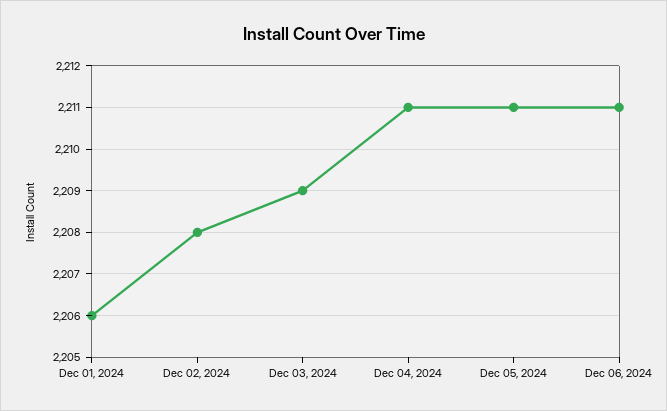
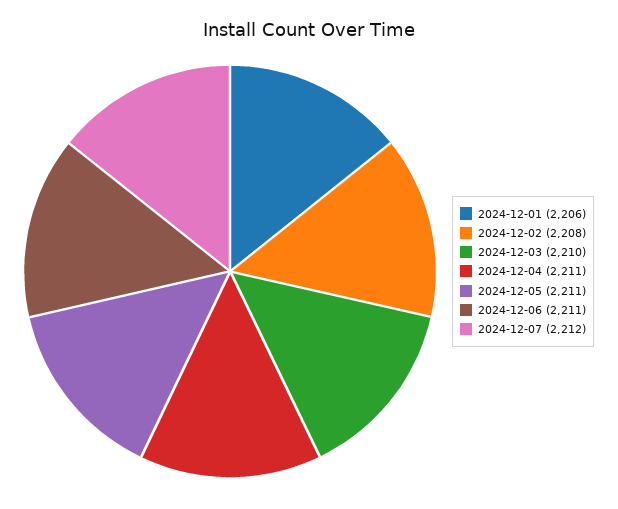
Dec 03, 2024: 2209 -> 2210
2024-12-07: none -> 2212

